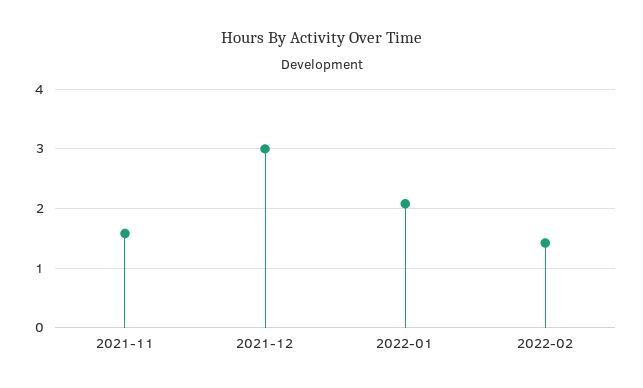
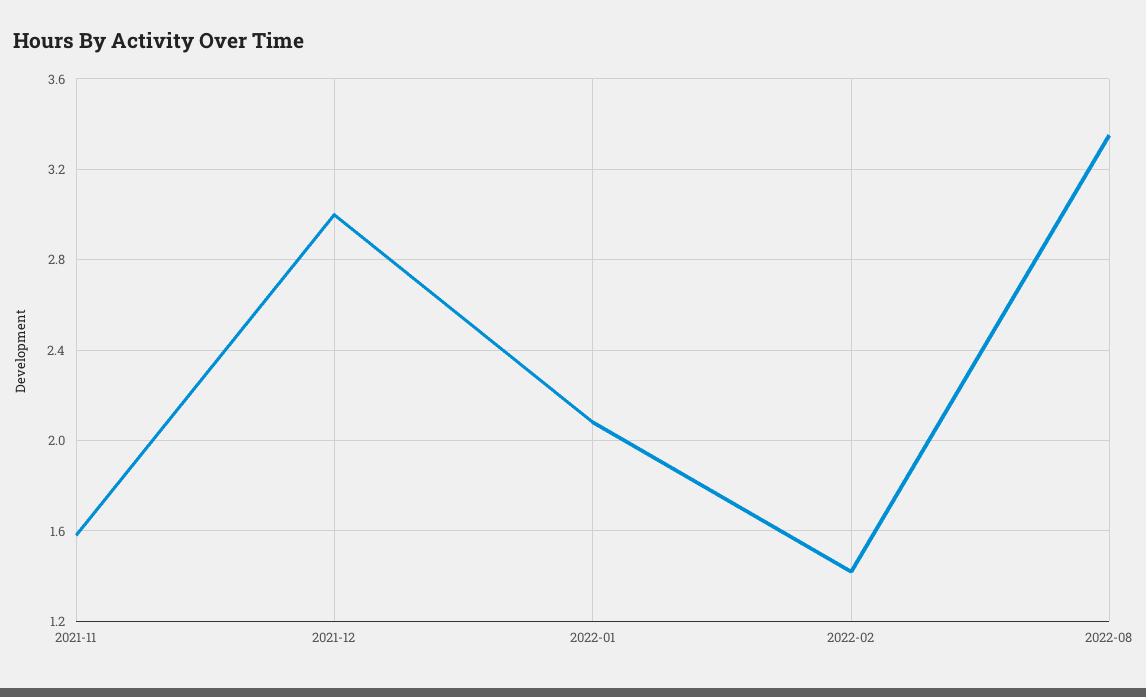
2022-08: none -> 3.35

